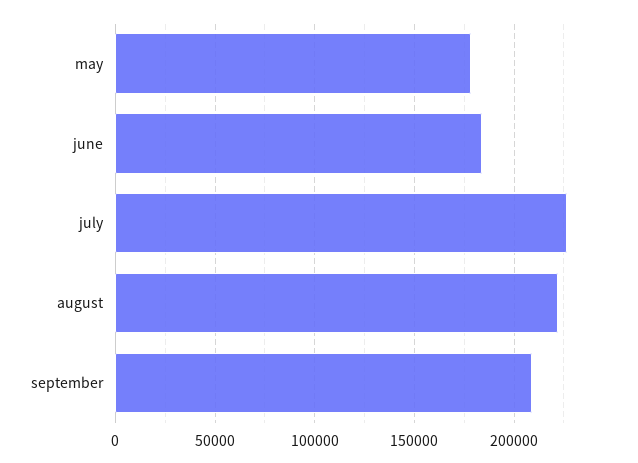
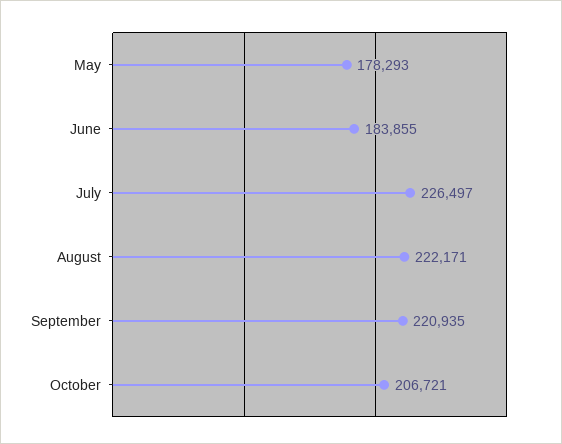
september: 210000 -> 220935
October: none -> 206721

